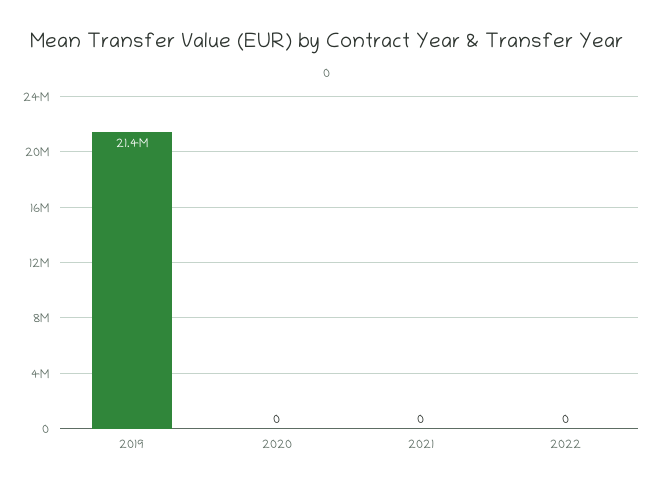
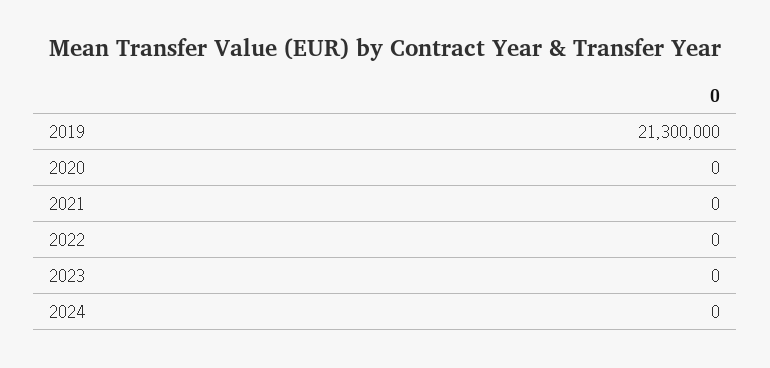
2019: 21400000 -> 21300000
2023: none -> 0
2024: none -> 0

